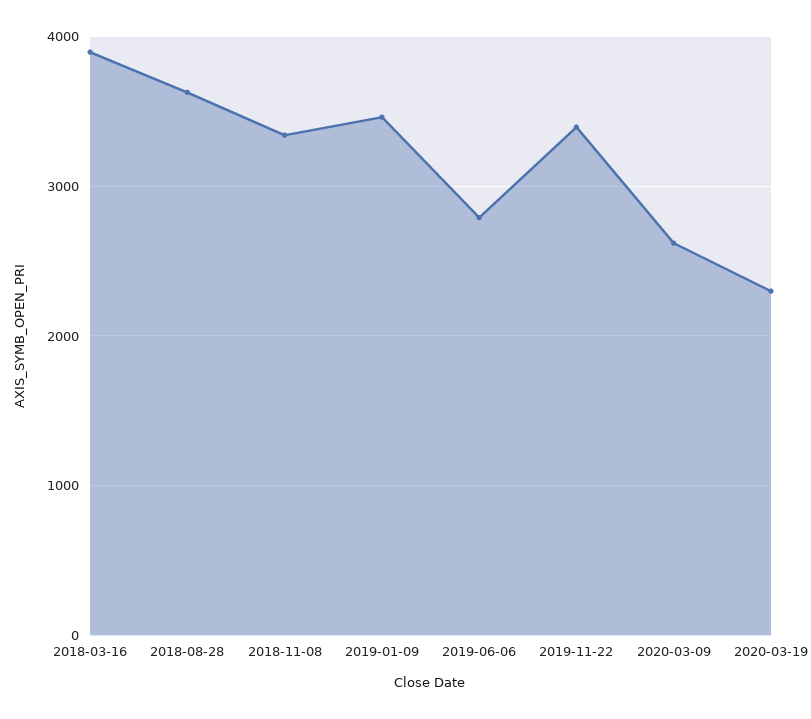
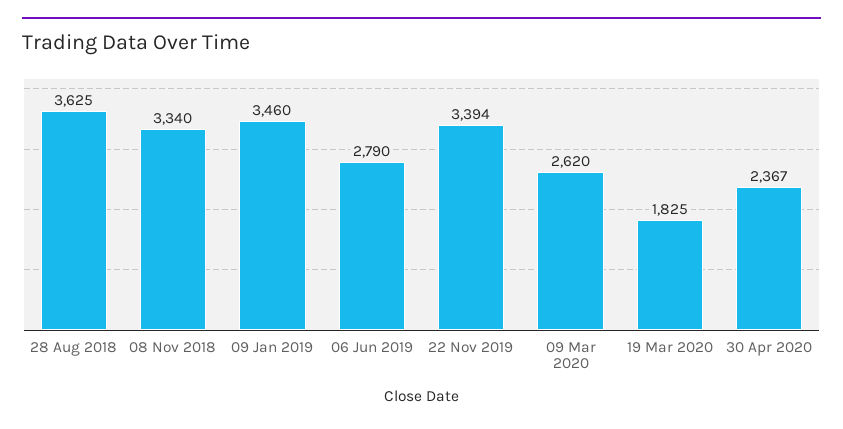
2018-03-16: 3900 -> none
2020-03-19: 2300 -> 1825
30 Apr 2020: none -> 2367

